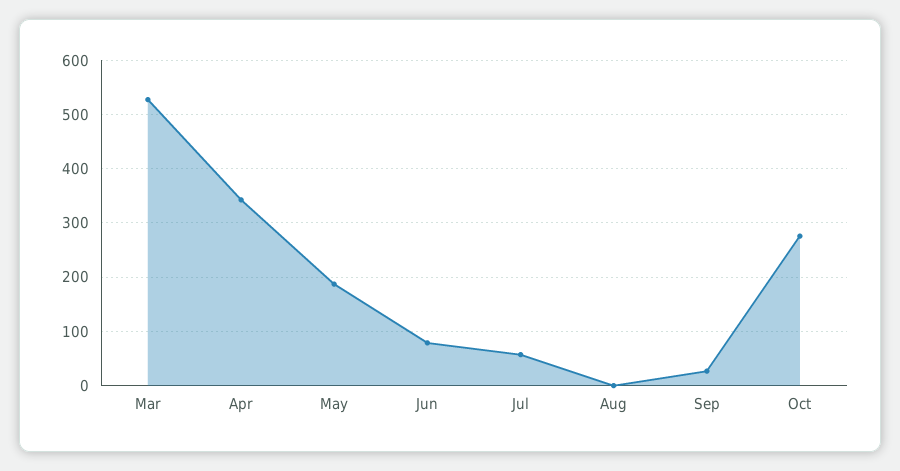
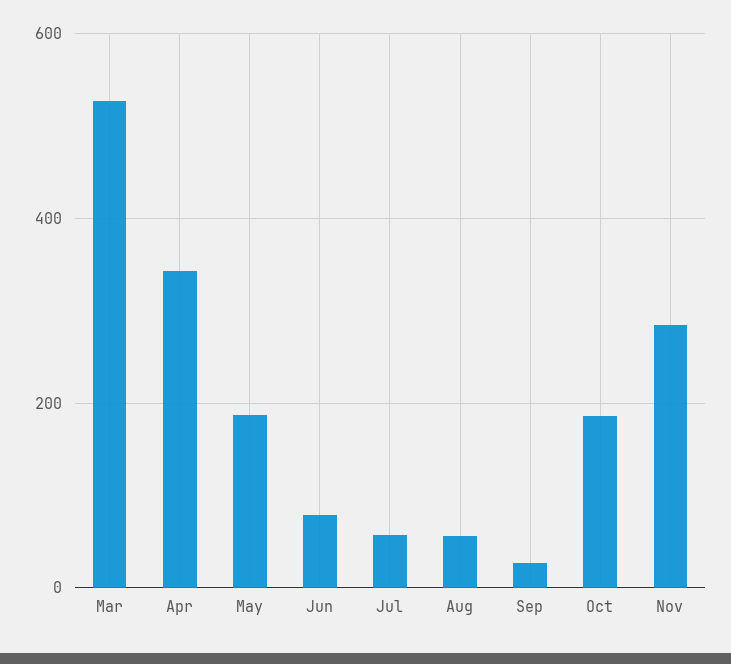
Aug: 0 -> 60
Oct: 280 -> 180
Nov: none -> 280

